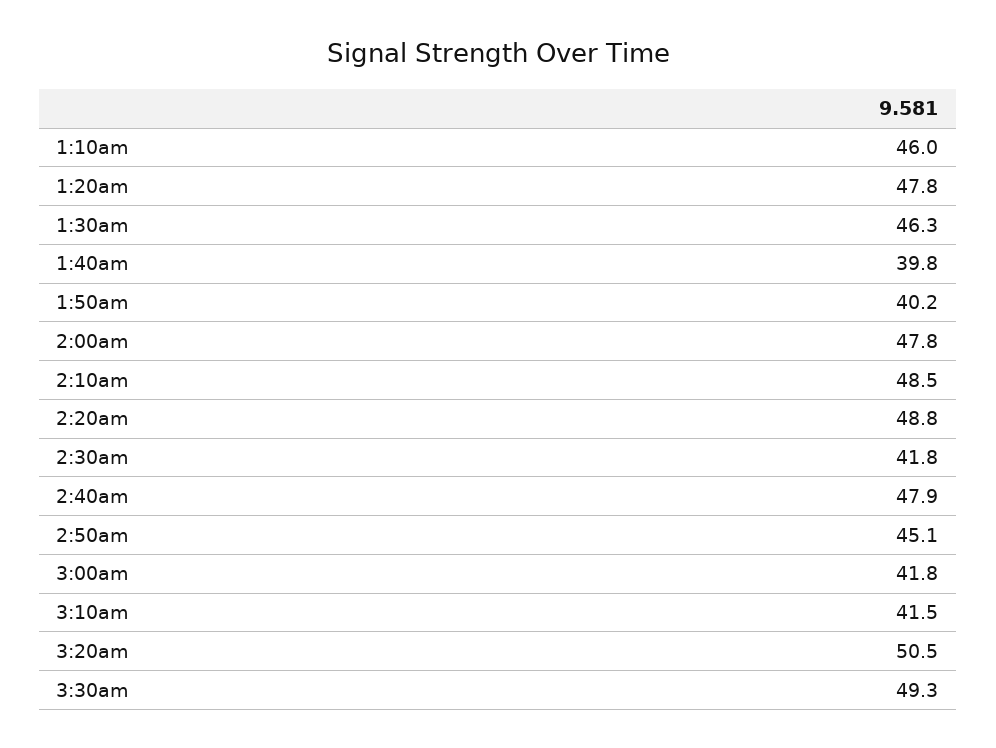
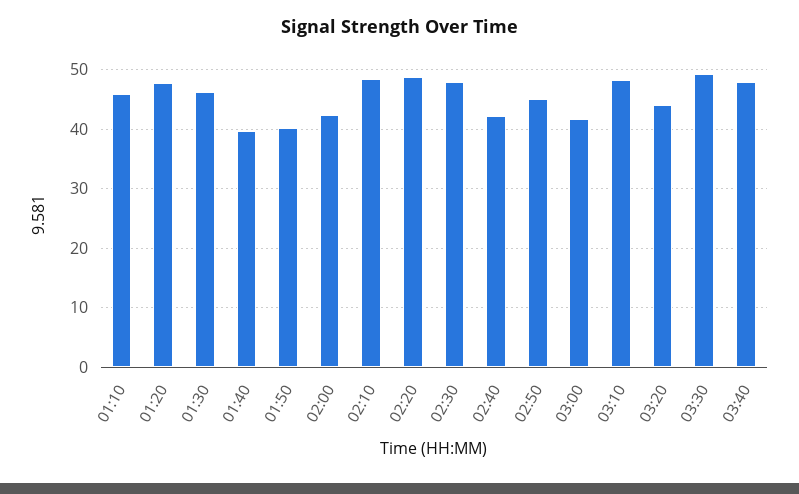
2:00am: 47.8 -> 42
2:30am: 41.8 -> 48
2:40am: 47.9 -> 42
3:10am: 41.5 -> 48
3:20am: 50.5 -> 44
03:40: none -> 48

